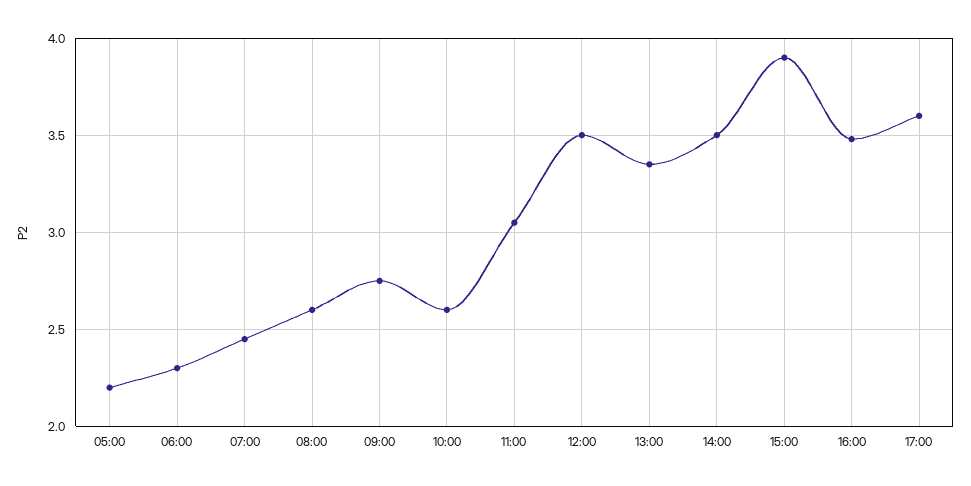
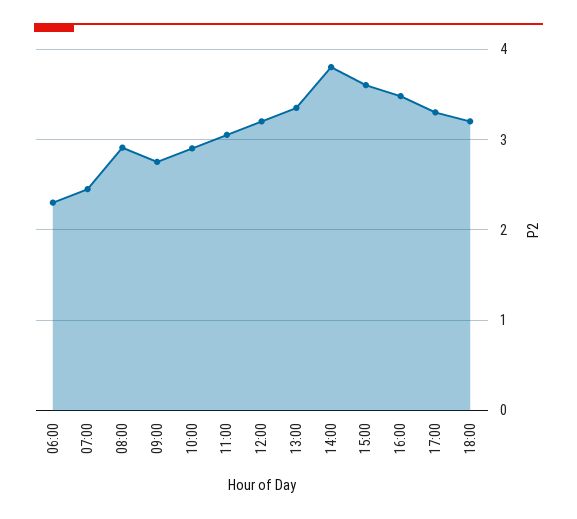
05:00: 2.2 -> none
08:00: 2.6 -> 2.9
10:00: 2.6 -> 2.9
12:00: 3.5 -> 3.2
14:00: 3.5 -> 3.8
15:00: 3.9 -> 3.6
17:00: 3.6 -> 3.3
18:00: none -> 3.2

